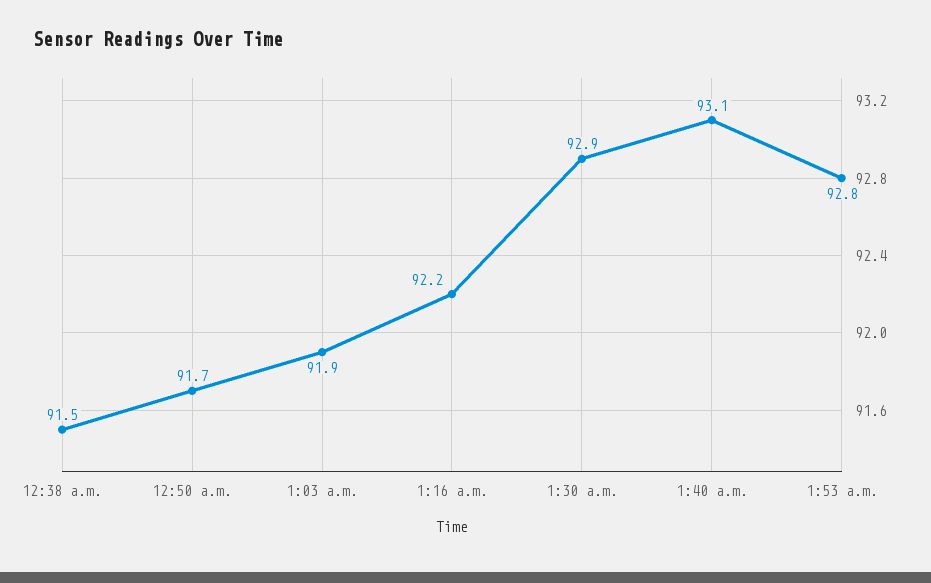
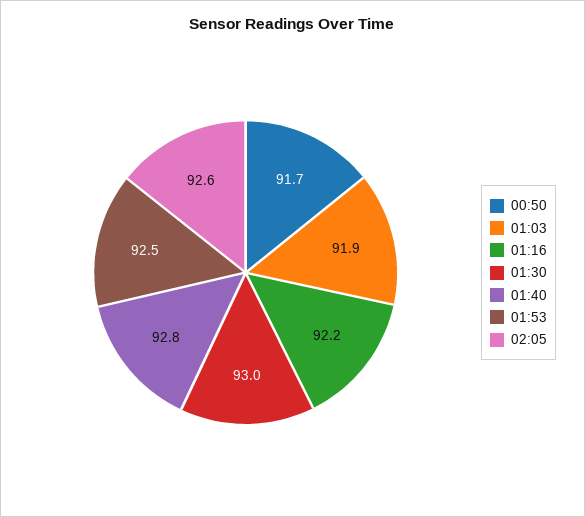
12:38 a.m.: 91.5 -> none
1:30 a.m.: 92.9 -> 93
1:40 a.m.: 93.1 -> 92.8
1:53 a.m.: 92.8 -> 92.5
02:05: none -> 92.6

